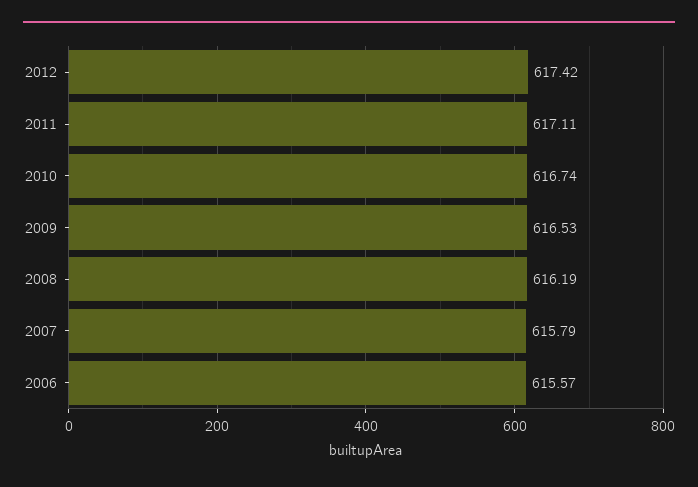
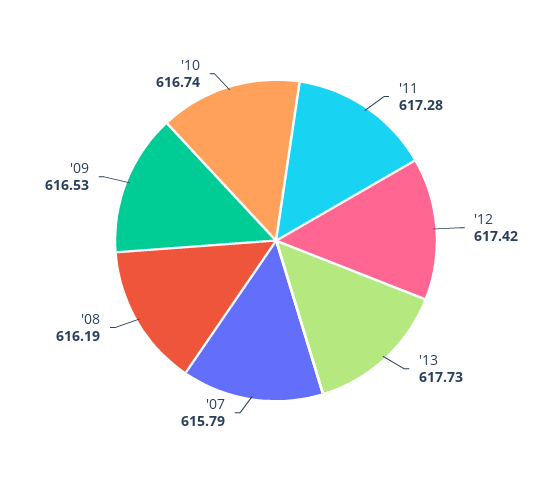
2011: 617.11 -> 617.28
2006: 615.57 -> none
'13: none -> 617.73

